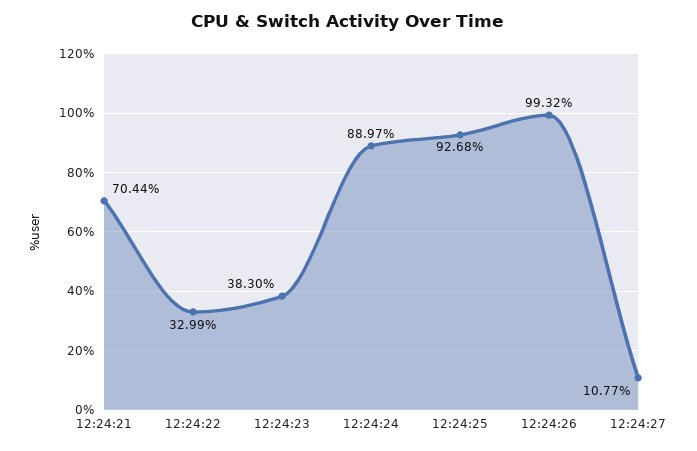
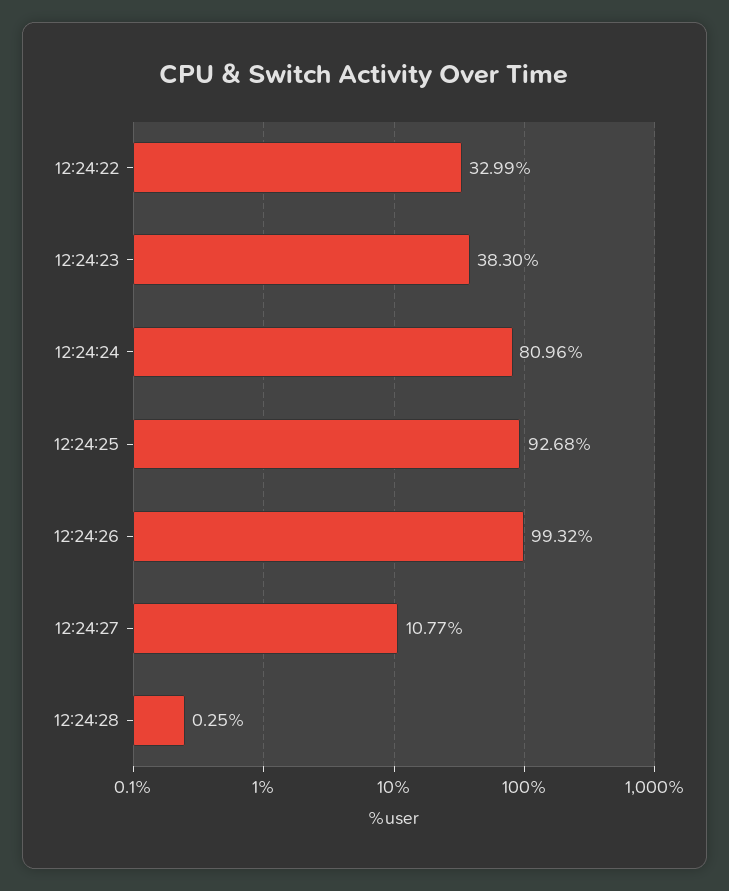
12:24:21: 70.44 -> none
12:24:24: 88.97 -> 80.96
12:24:28: none -> 0.25

